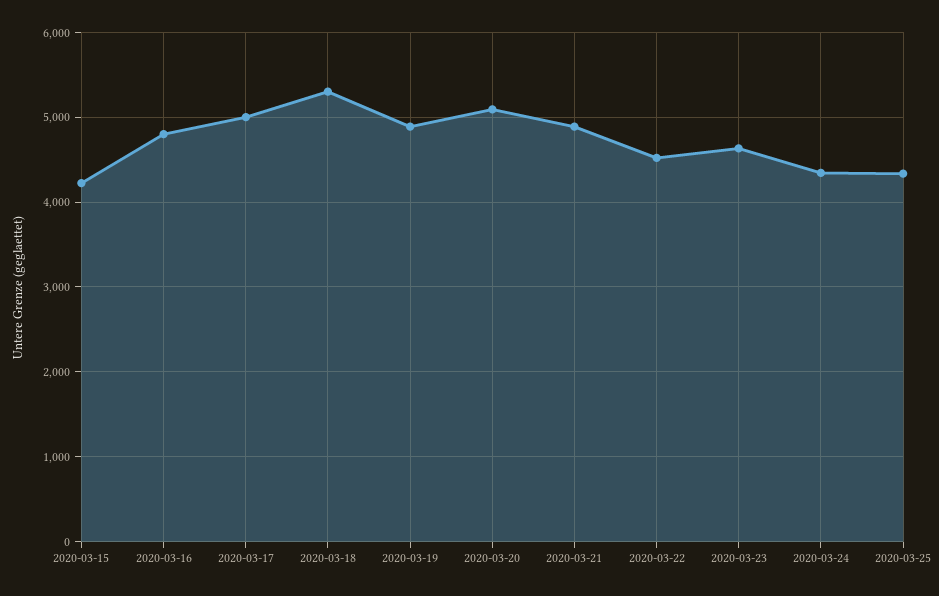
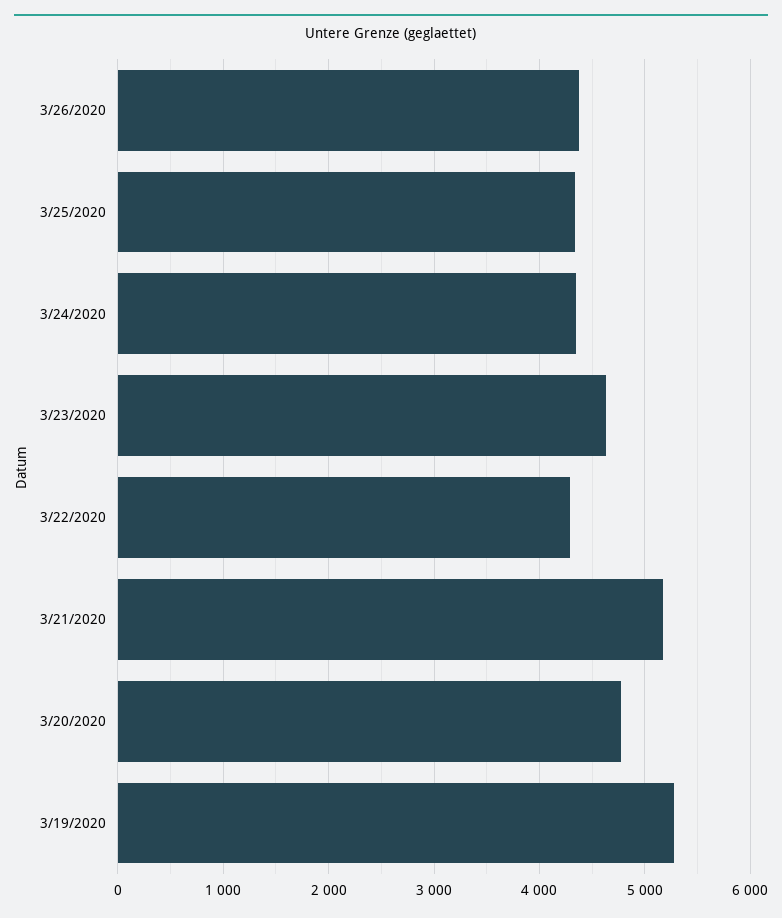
2020-03-15: 4200 -> none
2020-03-16: 4800 -> none
2020-03-17: 5000 -> none
2020-03-18: 5300 -> none
2020-03-19: 4900 -> 5300
2020-03-20: 5100 -> 4800
2020-03-21: 4900 -> 5200
2020-03-22: 4500 -> 4300
3/26/2020: none -> 4400

